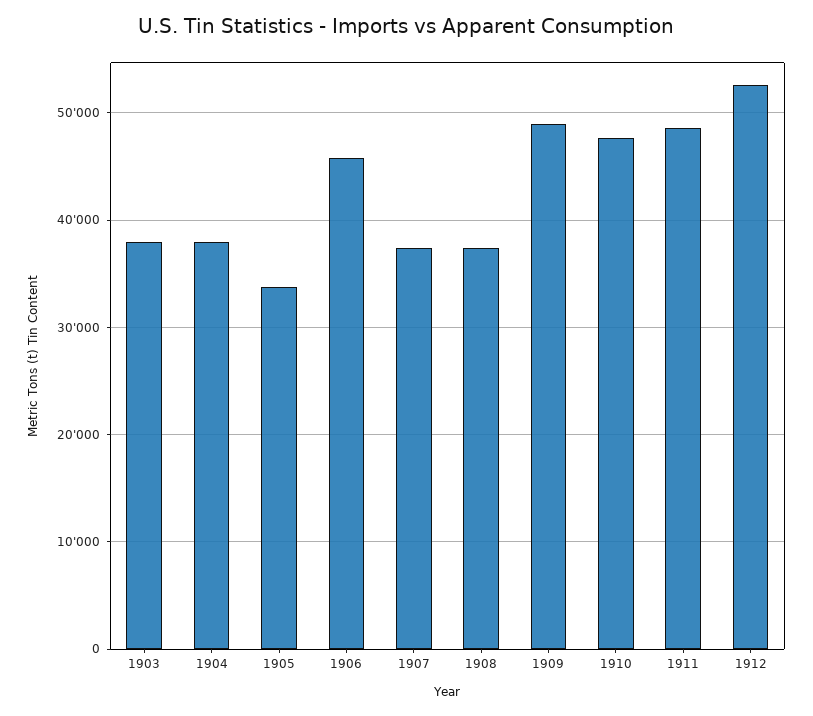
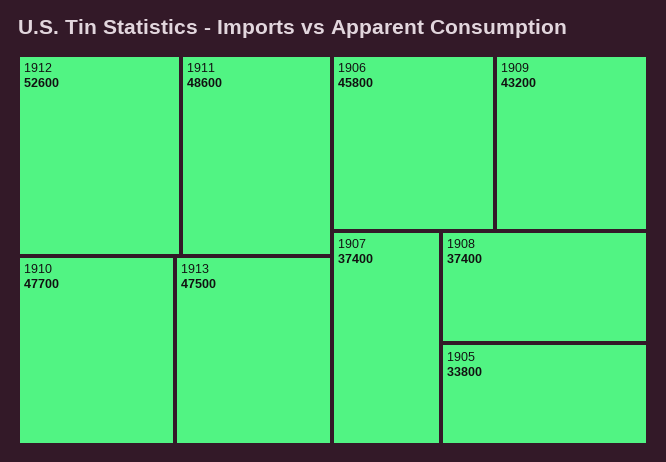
1903: 38000 -> none
1904: 38000 -> none
1909: 49000 -> 43200
1913: none -> 47500

